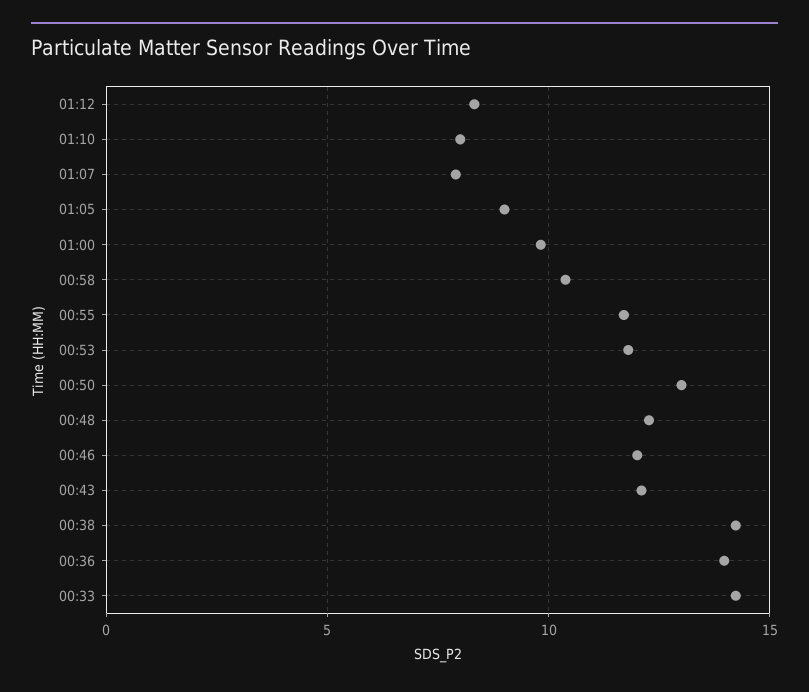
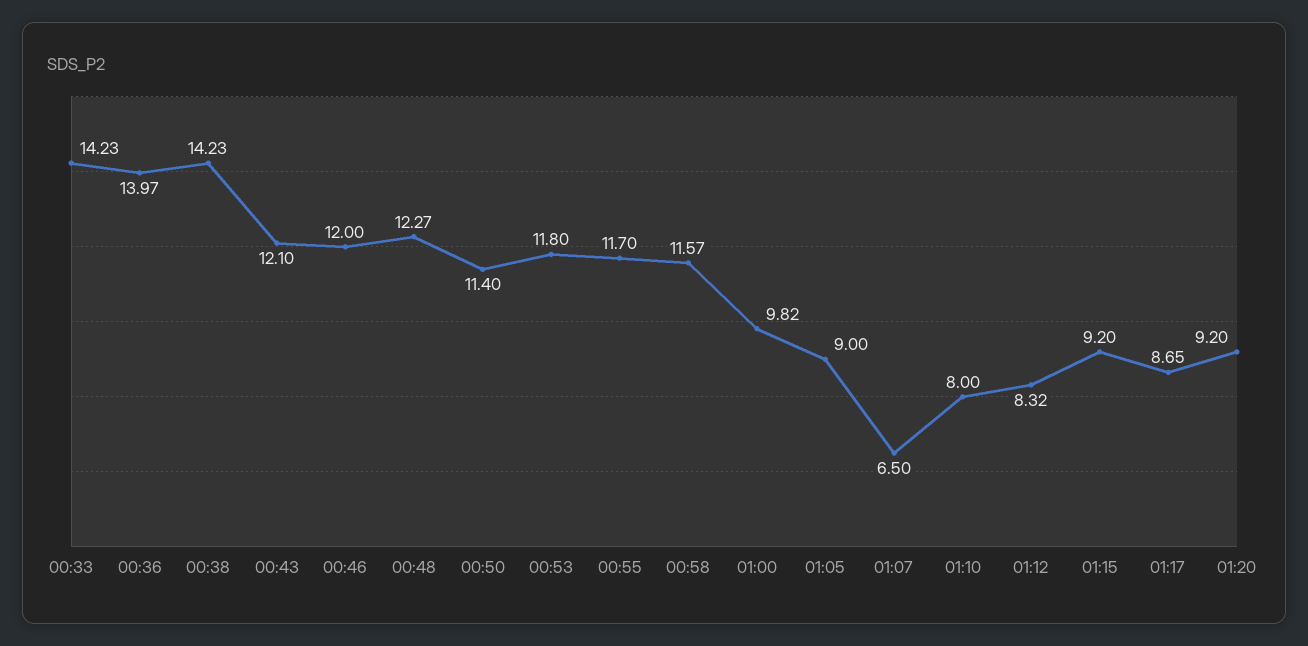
01:07: 8 -> 6.5
00:58: 10.5 -> 11.57
00:50: 13 -> 11.4
01:15: none -> 9.2
01:17: none -> 8.65
01:20: none -> 9.2

